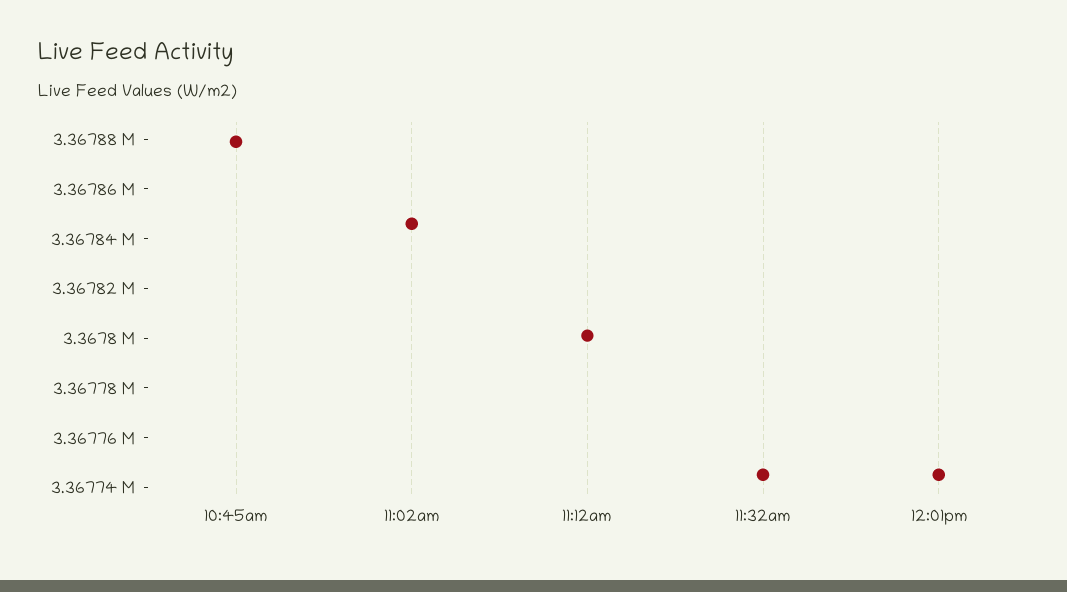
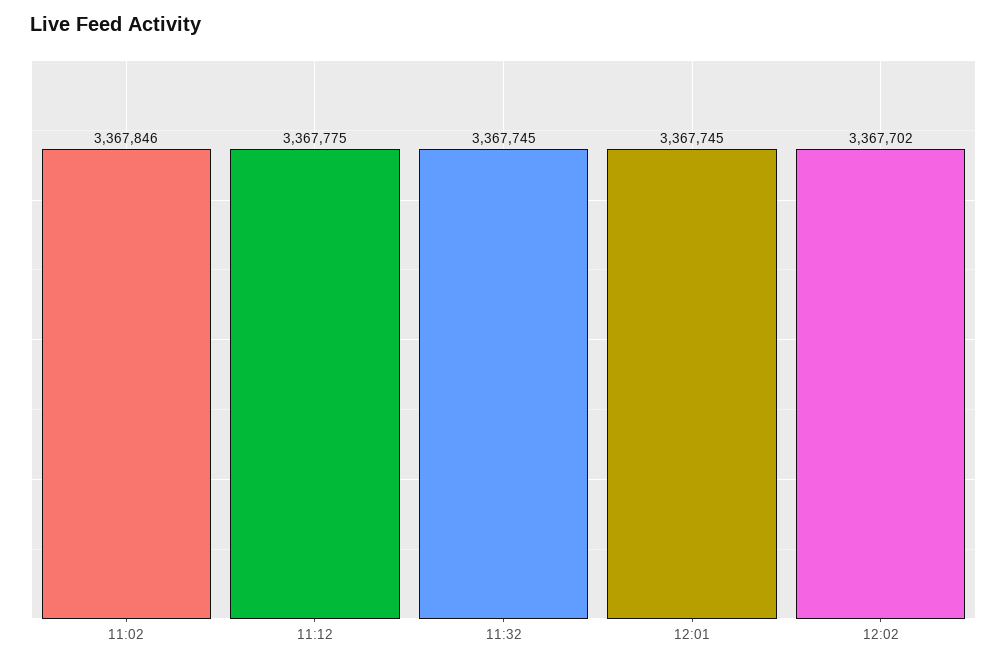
10:45am: 3367880 -> none
11:12am: 3367800 -> 3367775
12:02: none -> 3367702

